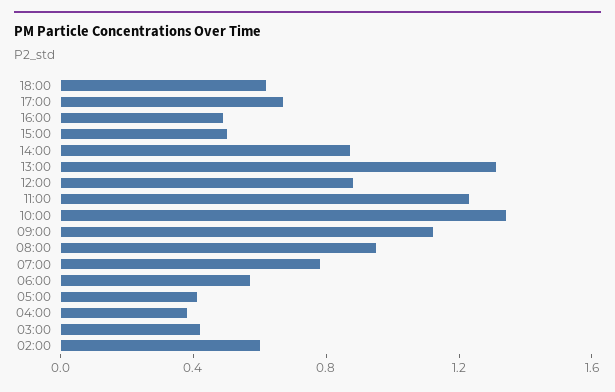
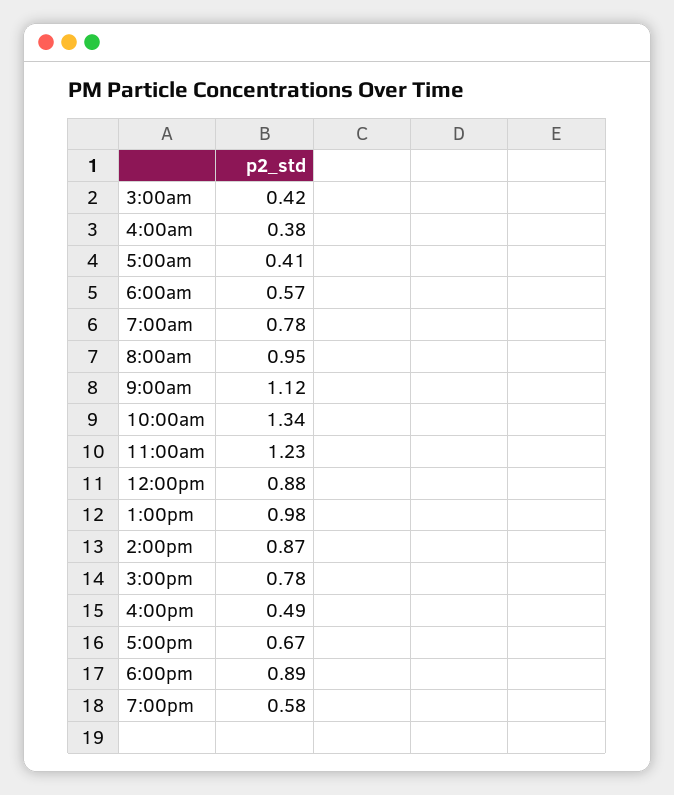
18:00: 0.6 -> 0.89
15:00: 0.5 -> 0.78
13:00: 1.3 -> 0.98
02:00: 0.6 -> none
7:00pm: none -> 0.58

